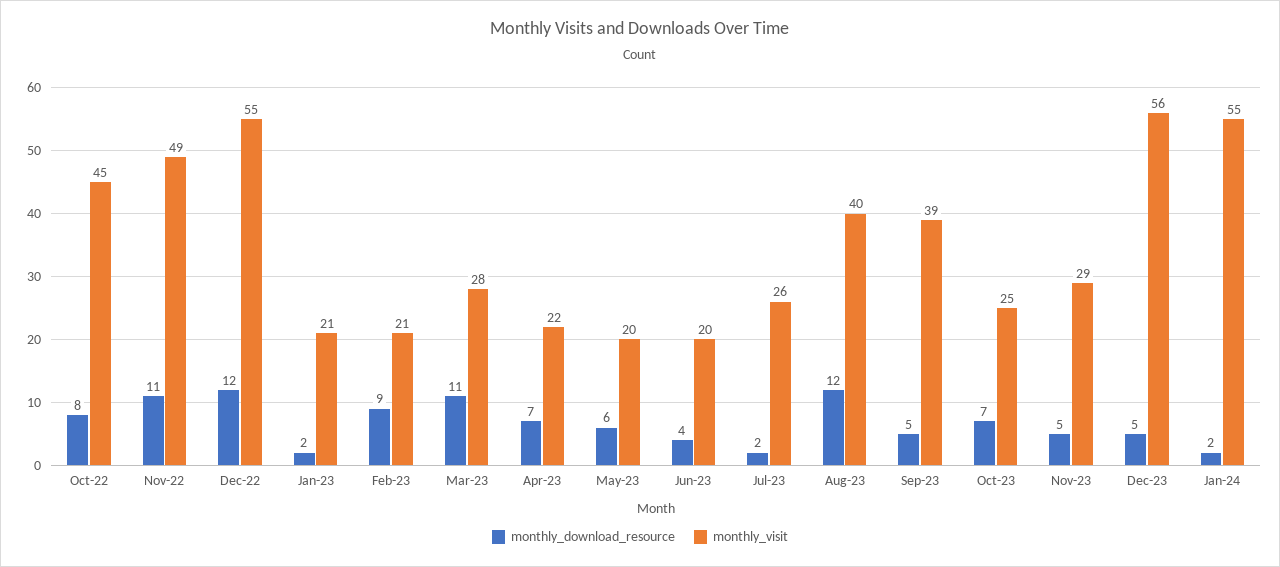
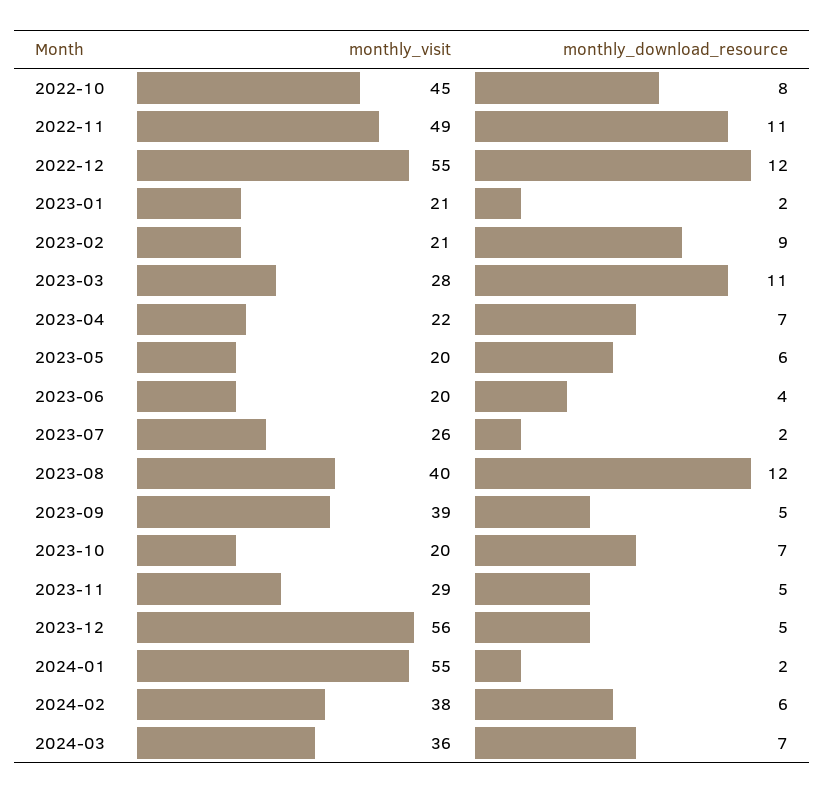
monthly_visit, Oct-23: 25 -> 20
monthly_visit, 2024-02: none -> 38
monthly_download_resource, 2024-02: none -> 6
monthly_visit, 2024-03: none -> 36
monthly_download_resource, 2024-03: none -> 7

